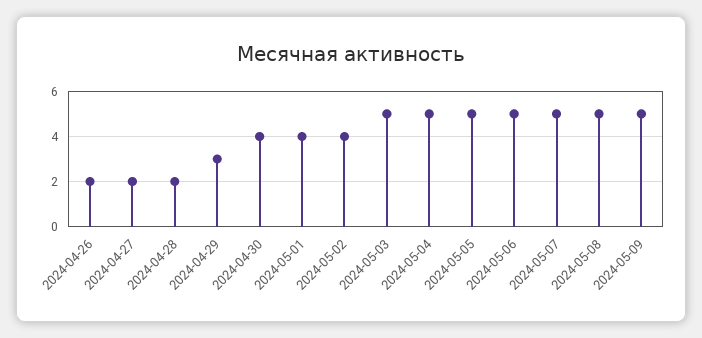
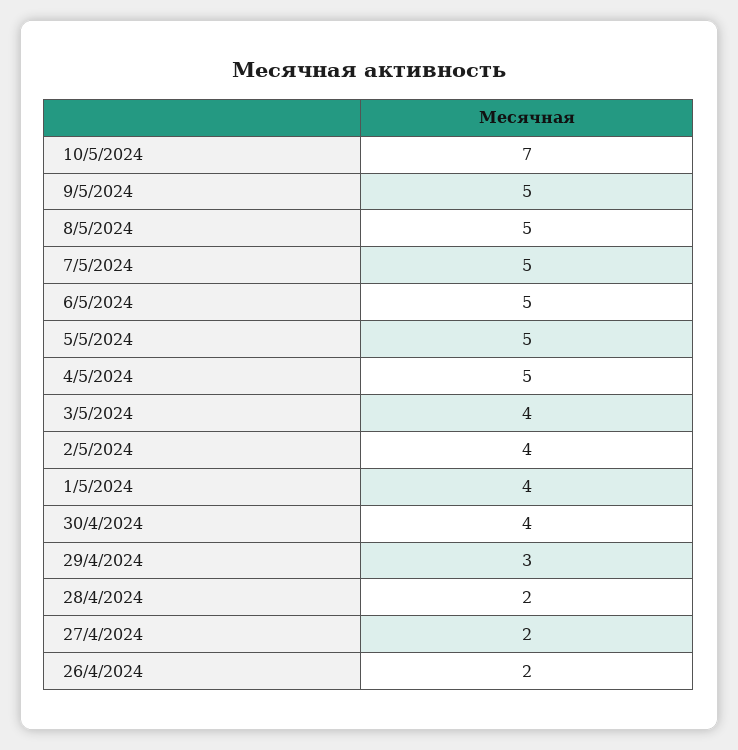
2024-05-03: 5 -> 4
10/5/2024: none -> 7

